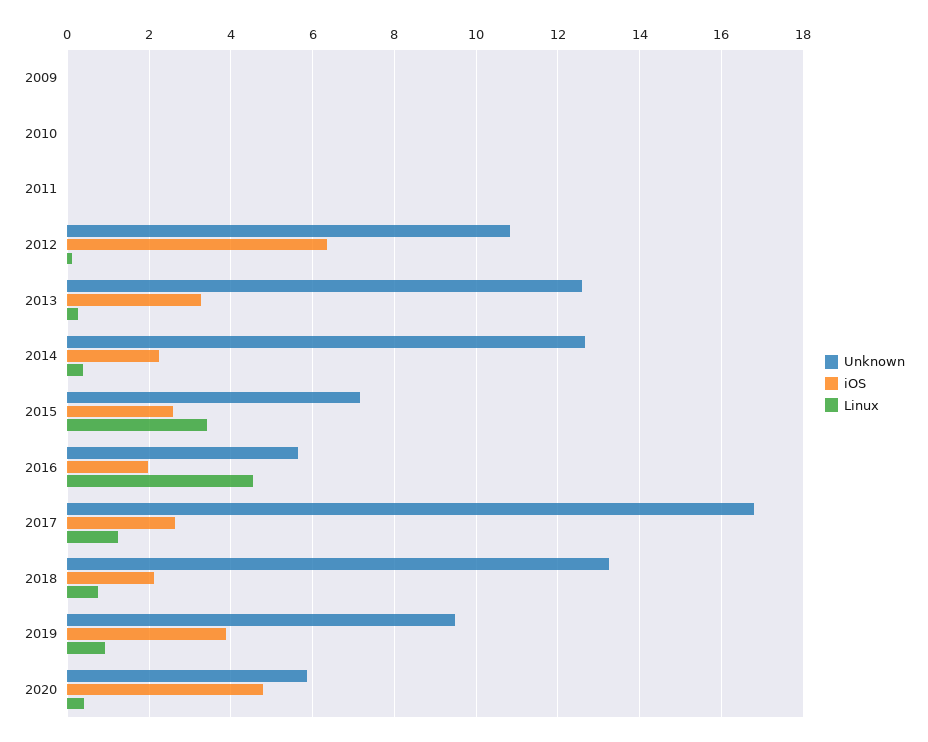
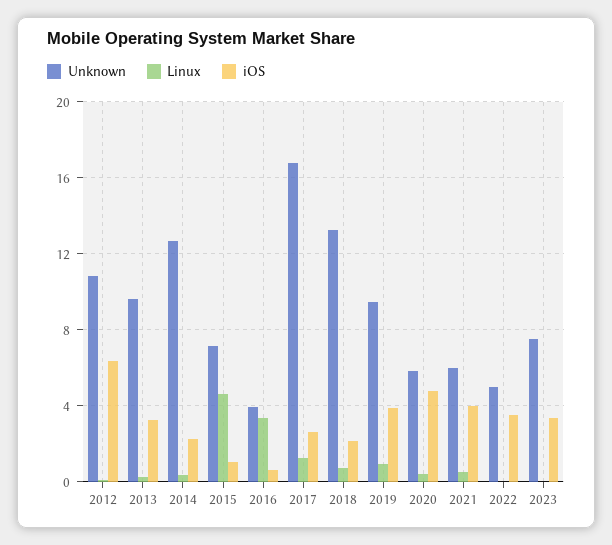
Unknown, 2009: 0 -> none
iOS, 2009: 0 -> none
Linux, 2009: 0 -> none
Unknown, 2010: 0 -> none
iOS, 2010: 0 -> none
Linux, 2010: 0 -> none
Unknown, 2011: 0 -> none
iOS, 2011: 0 -> none
Linux, 2011: 0 -> none
Unknown, 2013: 12.6 -> 9.5
iOS, 2015: 2.6 -> 1
Linux, 2015: 3.4 -> 4.5
Unknown, 2016: 5.6 -> 4
iOS, 2016: 2 -> 0.5
Linux, 2016: 4.6 -> 3.5
Unknown, 2021: none -> 6
Linux, 2021: none -> 0.5
iOS, 2021: none -> 4
Unknown, 2022: none -> 5
Linux, 2022: none -> 0
iOS, 2022: none -> 3.5
Unknown, 2023: none -> 7.5
Linux, 2023: none -> 0
iOS, 2023: none -> 3.5

